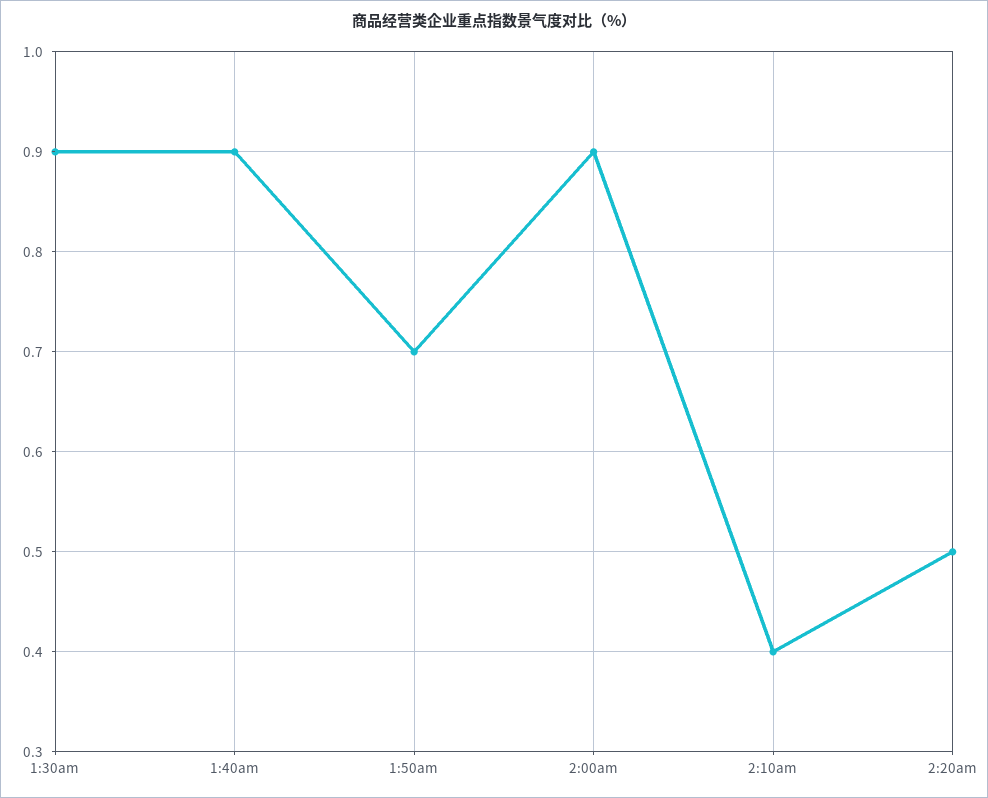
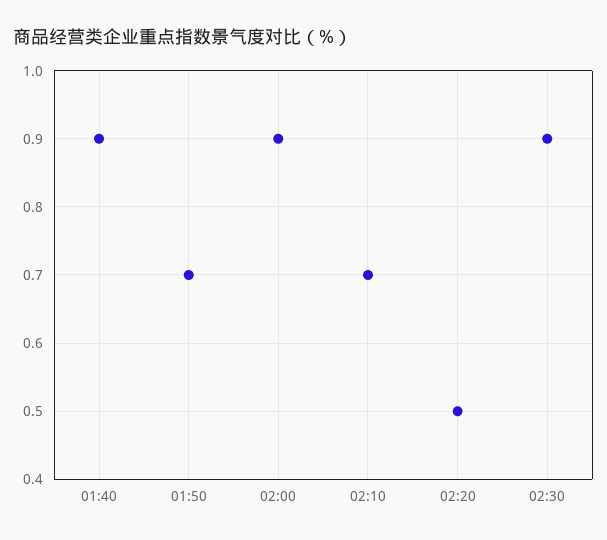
1:30am: 0.9 -> none
2:10am: 0.4 -> 0.7
02:30: none -> 0.9

